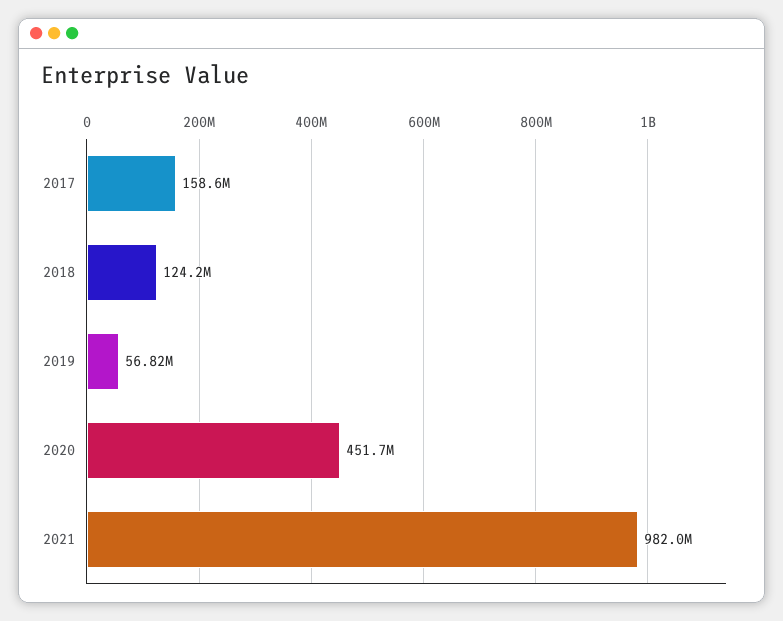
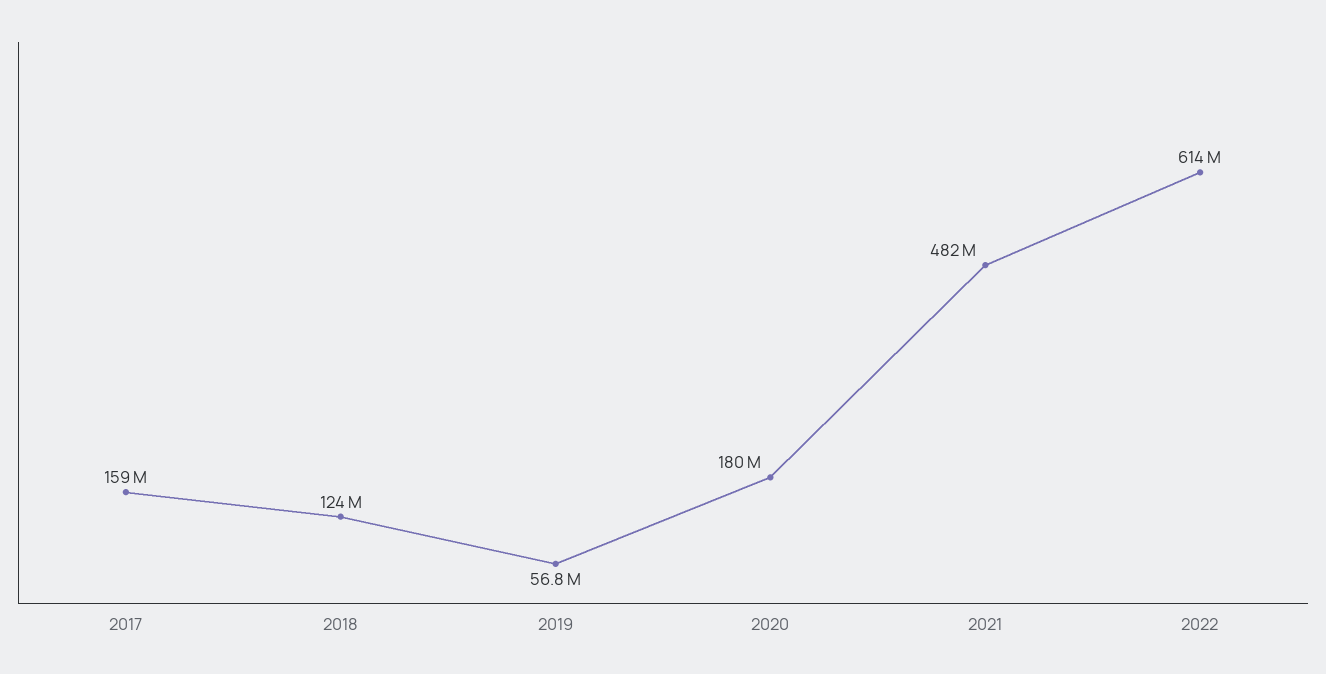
2020: 451700000 -> 180000000
2021: 982000000 -> 482000000
2022: none -> 614000000

